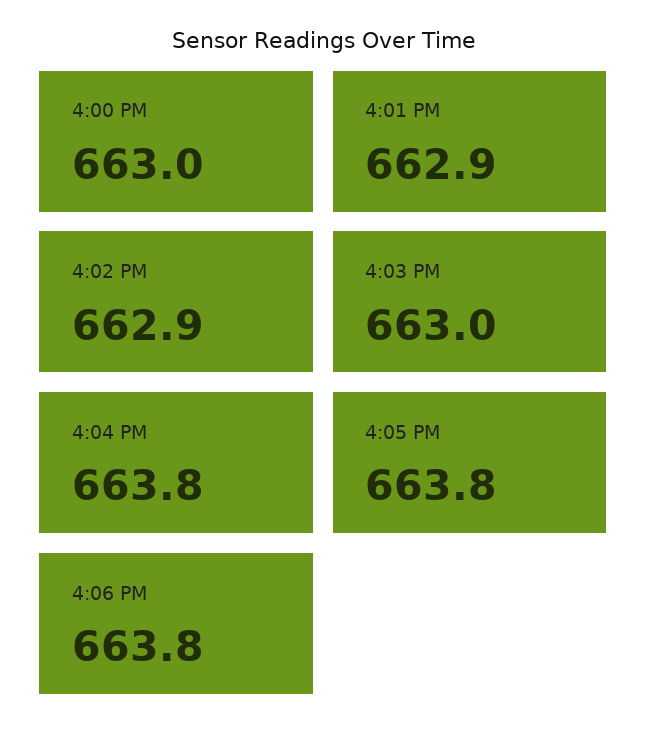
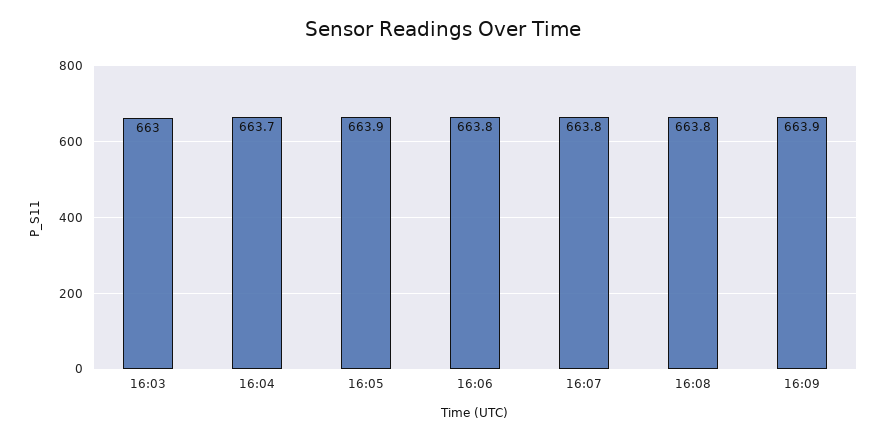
4:00 PM: 663 -> none
4:01 PM: 662.9 -> none
4:02 PM: 662.9 -> none
4:04 PM: 663.8 -> 663.7
4:05 PM: 663.8 -> 663.9
16:07: none -> 663.8
16:08: none -> 663.8
16:09: none -> 663.9

